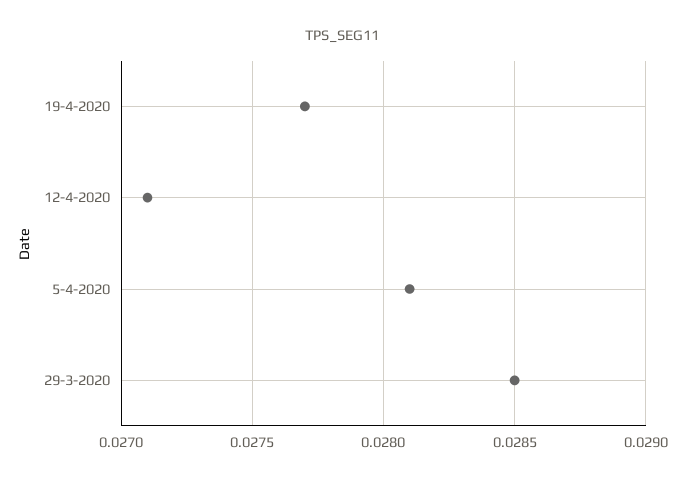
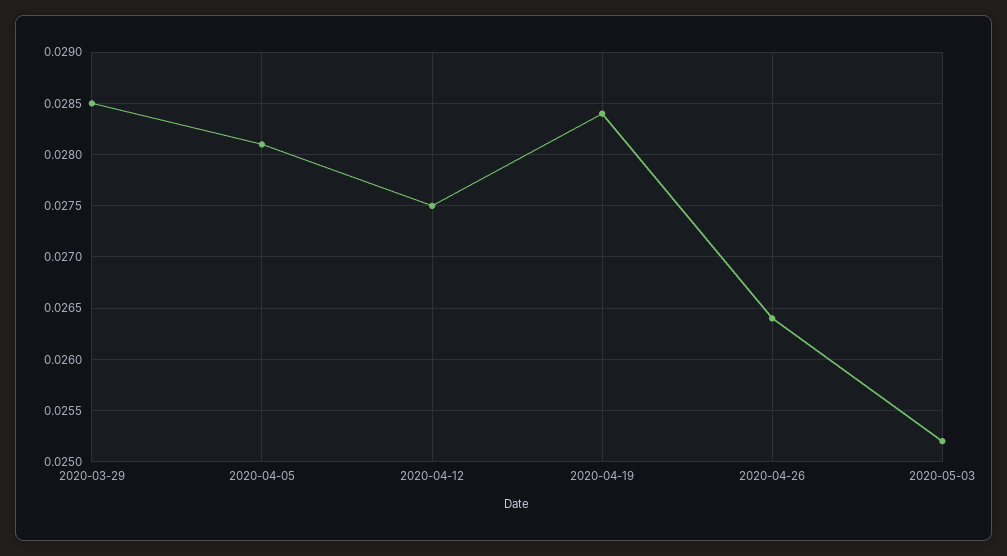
19-4-2020: 0.0277 -> 0.0284
12-4-2020: 0.0271 -> 0.0275
2020-04-26: none -> 0.0264
2020-05-03: none -> 0.0252

